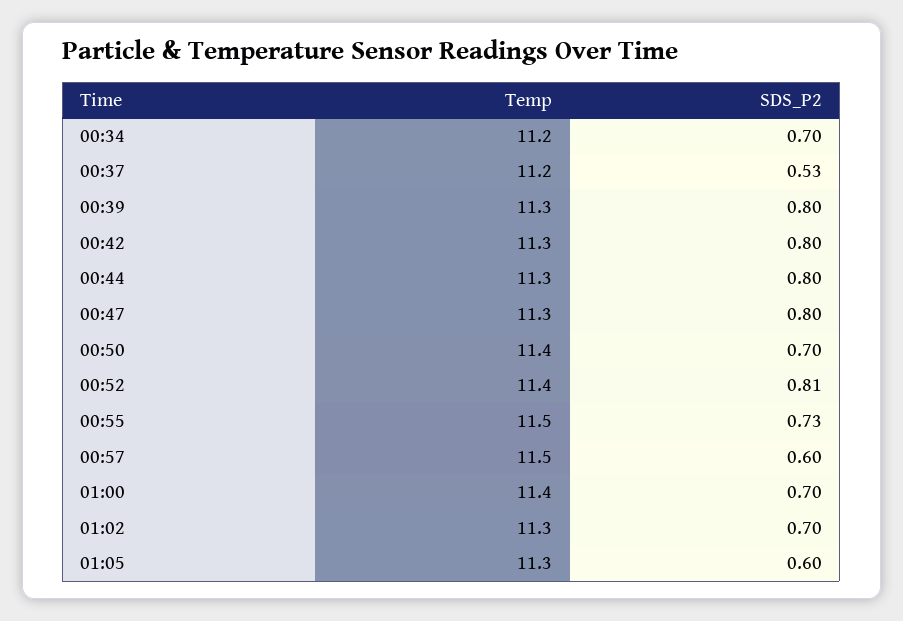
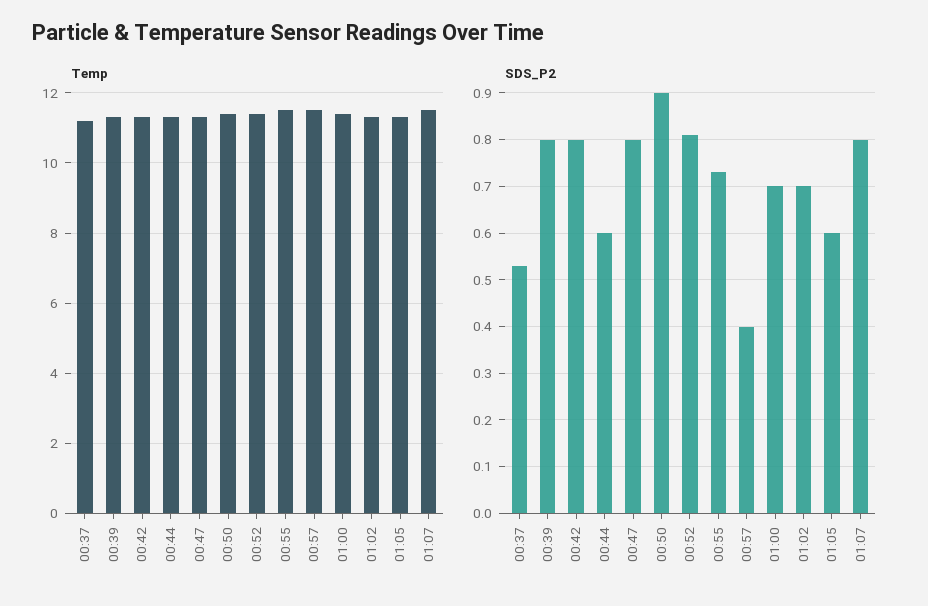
Temp, 00:34: 11.2 -> none
SDS_P2, 00:34: 0.7 -> none
SDS_P2, 00:44: 0.8 -> 0.6
SDS_P2, 00:50: 0.7 -> 0.9
SDS_P2, 00:57: 0.6 -> 0.4
Temp, 01:07: none -> 11.5
SDS_P2, 01:07: none -> 0.8

